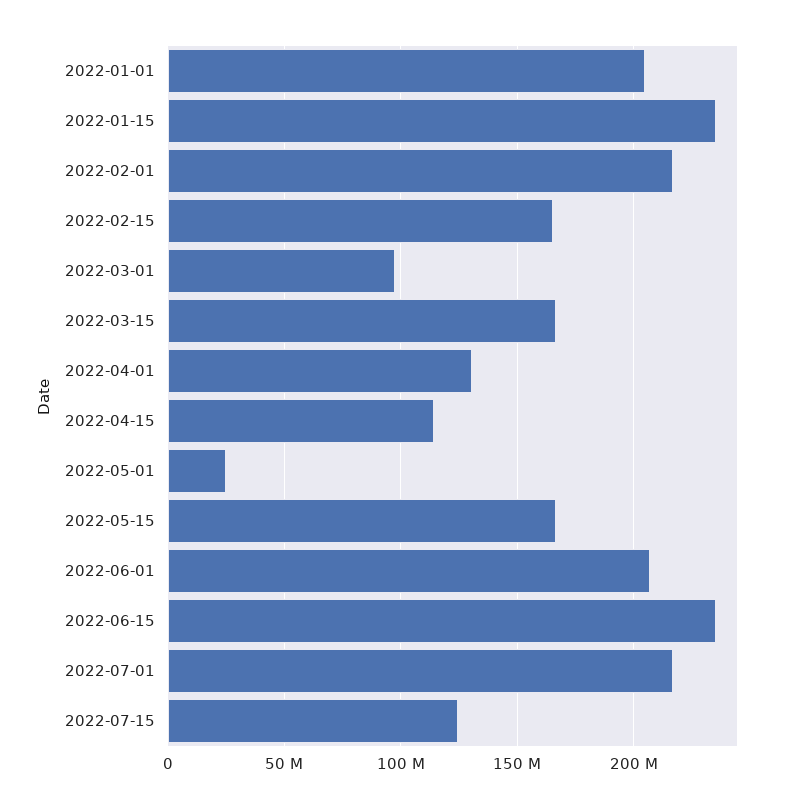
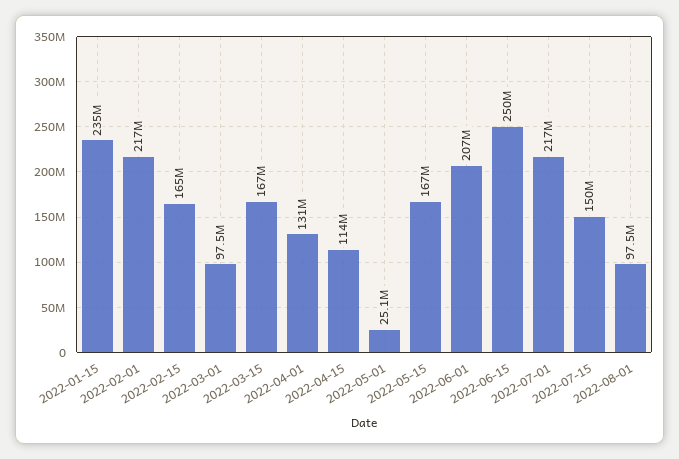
2022-01-01: 205000000 -> none
2022-06-15: 235000000 -> 250000000
2022-07-15: 125000000 -> 150000000
2022-08-01: none -> 97500000

